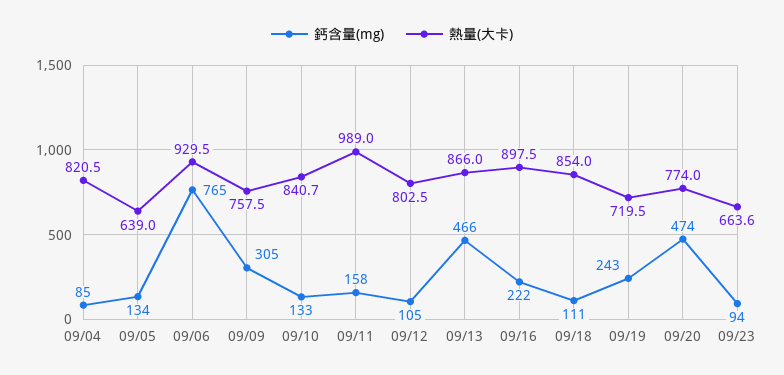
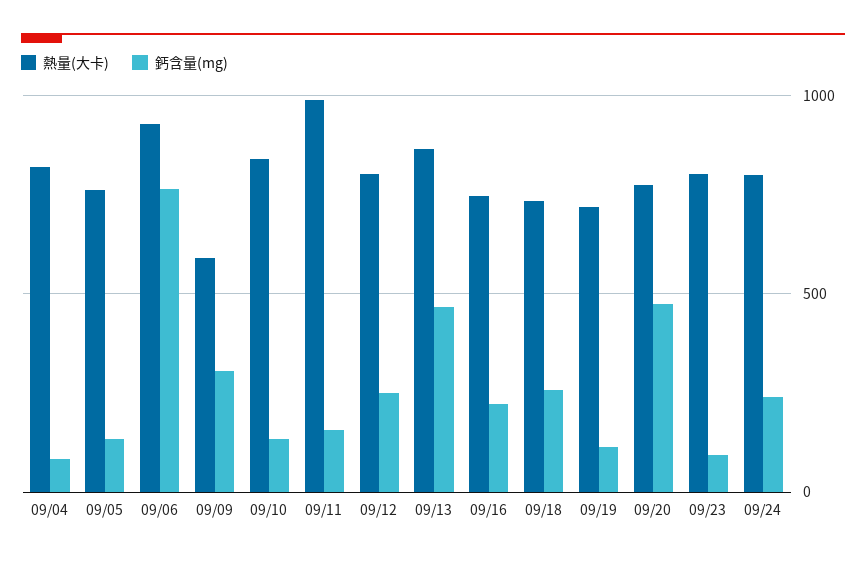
熱量(大卡), 09/05: 639 -> 750
熱量(大卡), 09/09: 757.5 -> 600
鈣含量(mg), 09/12: 105 -> 250
熱量(大卡), 09/16: 897.5 -> 750
鈣含量(mg), 09/18: 111 -> 250
熱量(大卡), 09/18: 854 -> 750
鈣含量(mg), 09/19: 243 -> 100
熱量(大卡), 09/23: 663.6 -> 800
熱量(大卡), 09/24: none -> 800
鈣含量(mg), 09/24: none -> 250

